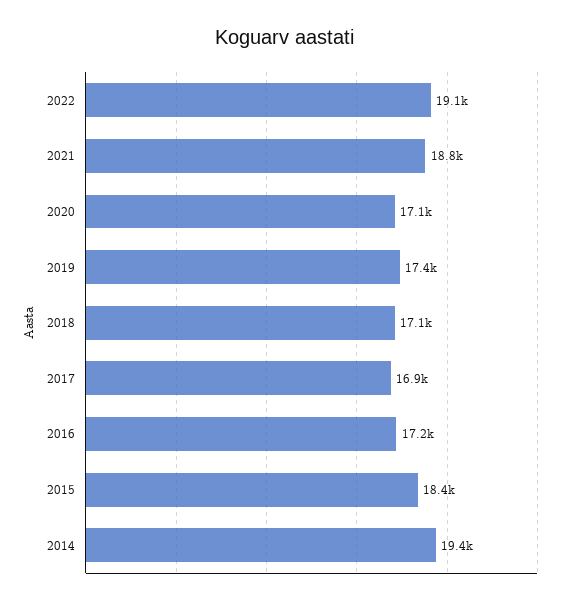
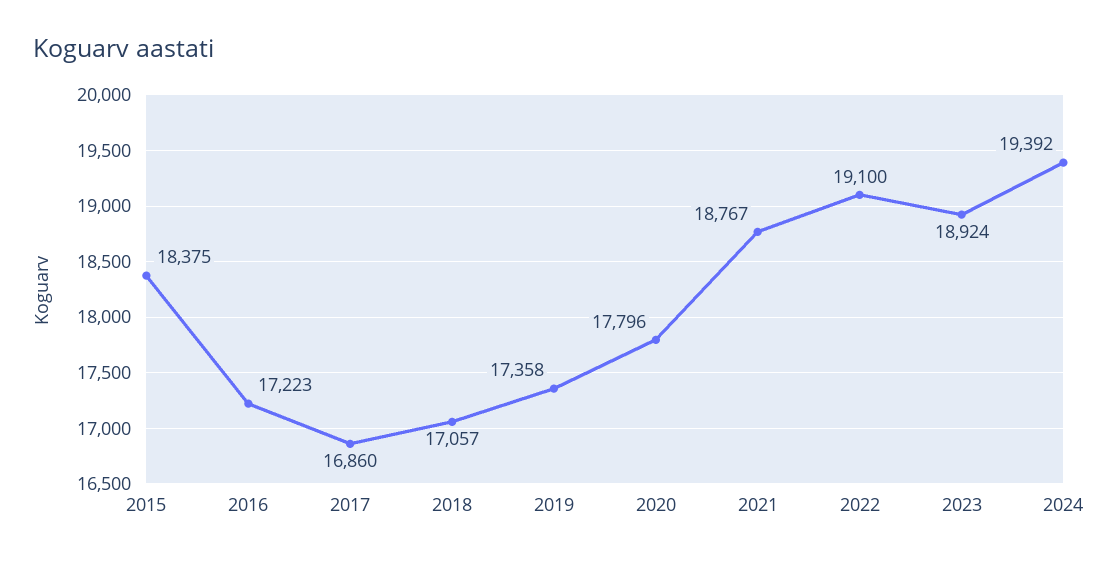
2020: 17100 -> 17796
2014: 19400 -> none
2023: none -> 18924
2024: none -> 19392

